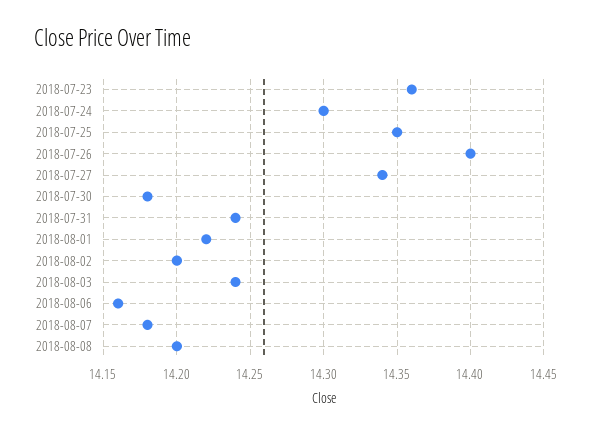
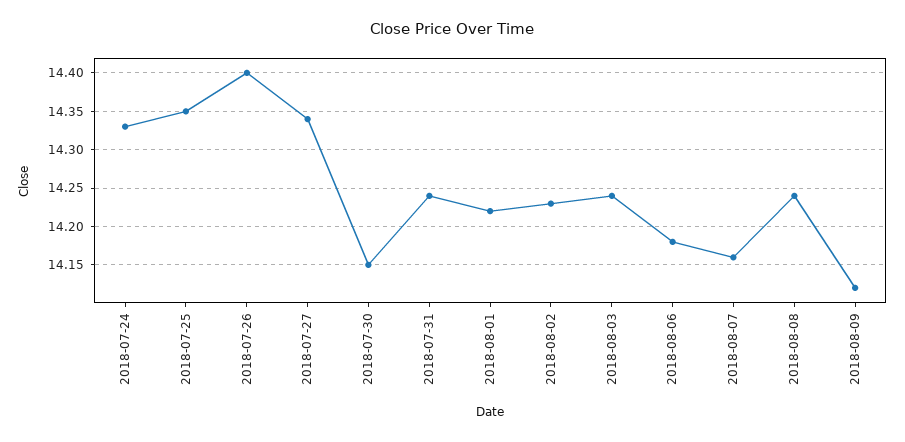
2018-07-23: 14.36 -> none
2018-07-24: 14.3 -> 14.33
2018-07-30: 14.18 -> 14.15
2018-08-02: 14.2 -> 14.23
2018-08-06: 14.16 -> 14.18
2018-08-07: 14.18 -> 14.16
2018-08-08: 14.2 -> 14.24
2018-08-09: none -> 14.12

